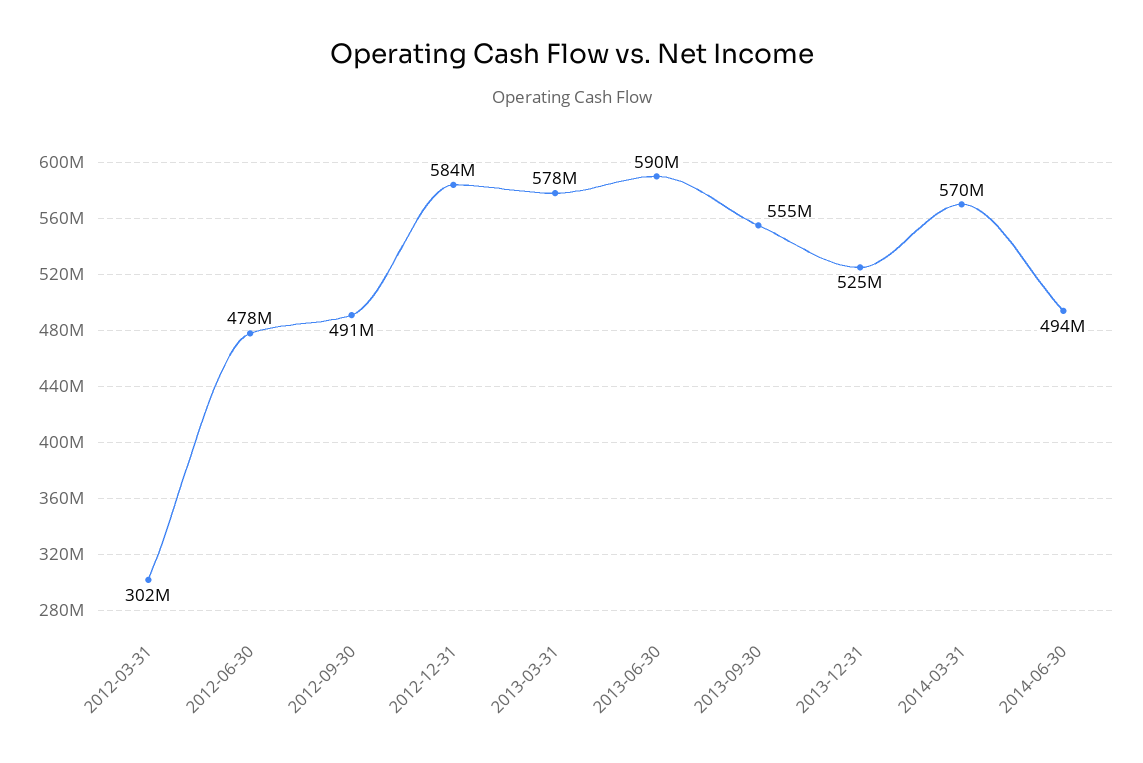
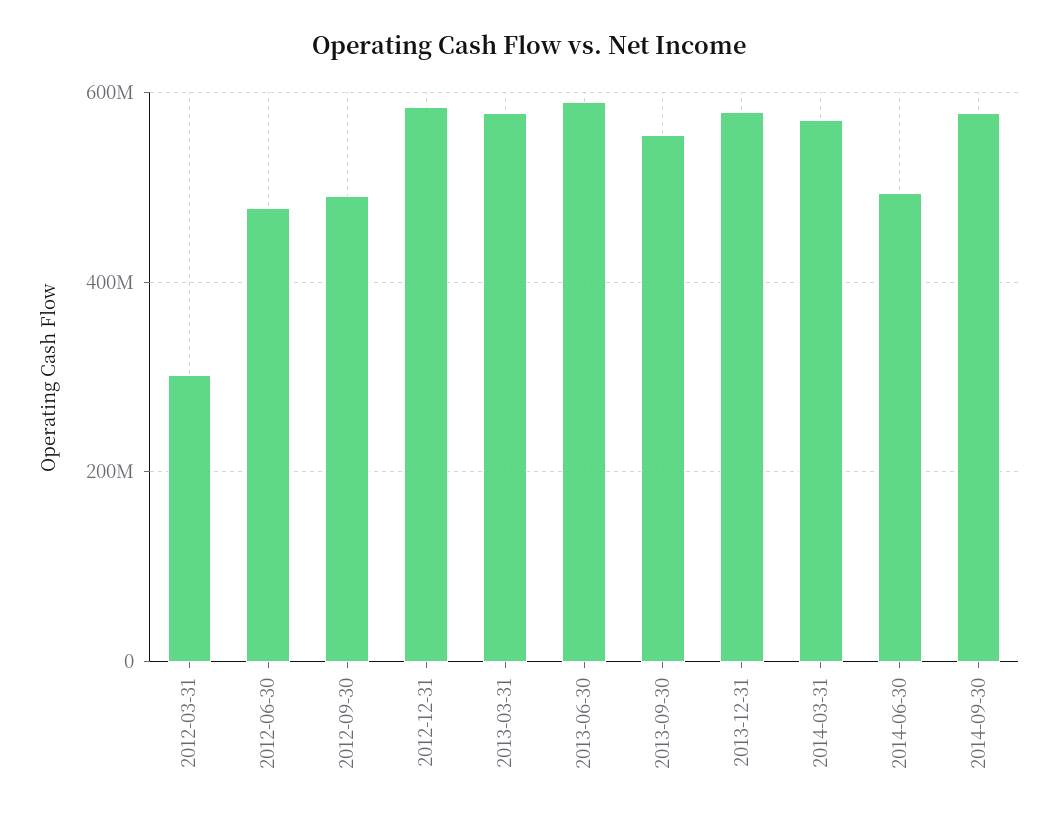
2013-12-31: 525000000 -> 580000000
2014-09-30: none -> 580000000

